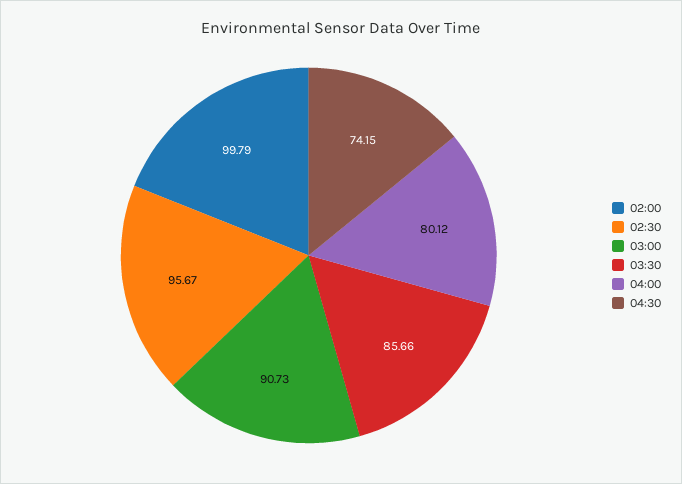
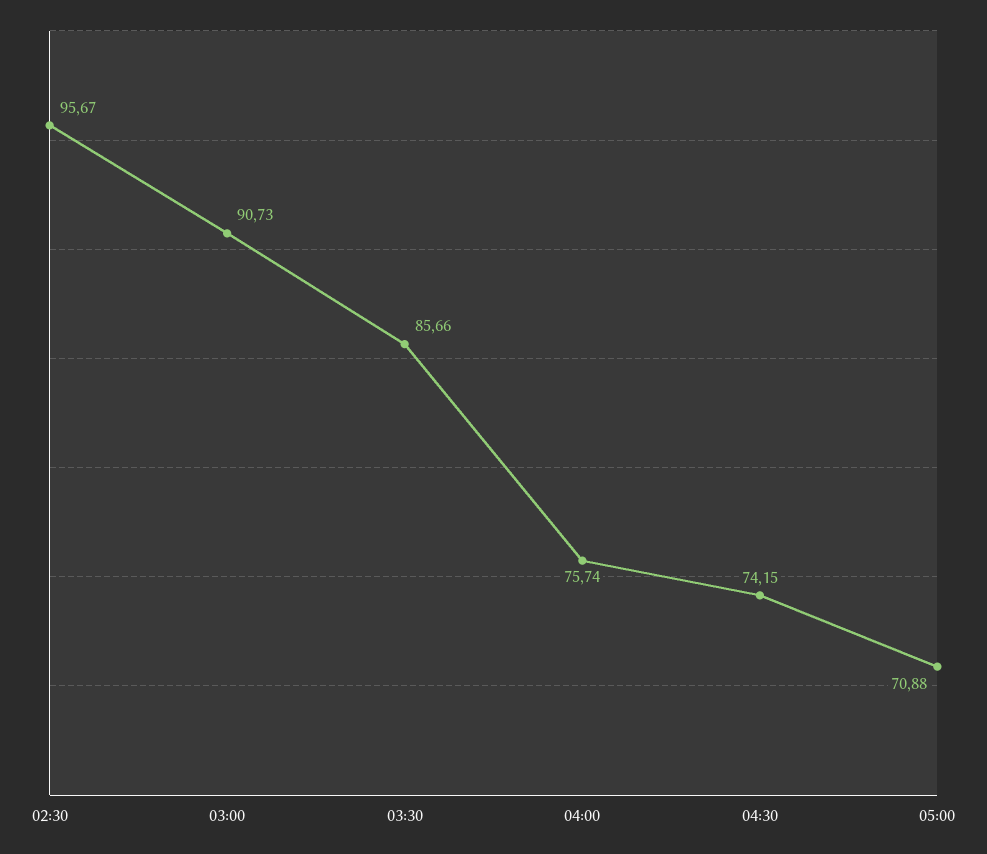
02:00: 99.79 -> none
04:00: 80.12 -> 75.74
05:00: none -> 70.88

